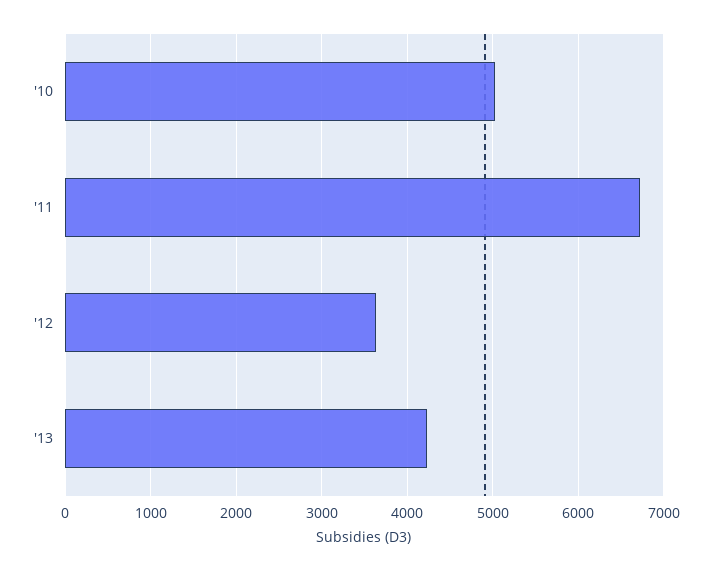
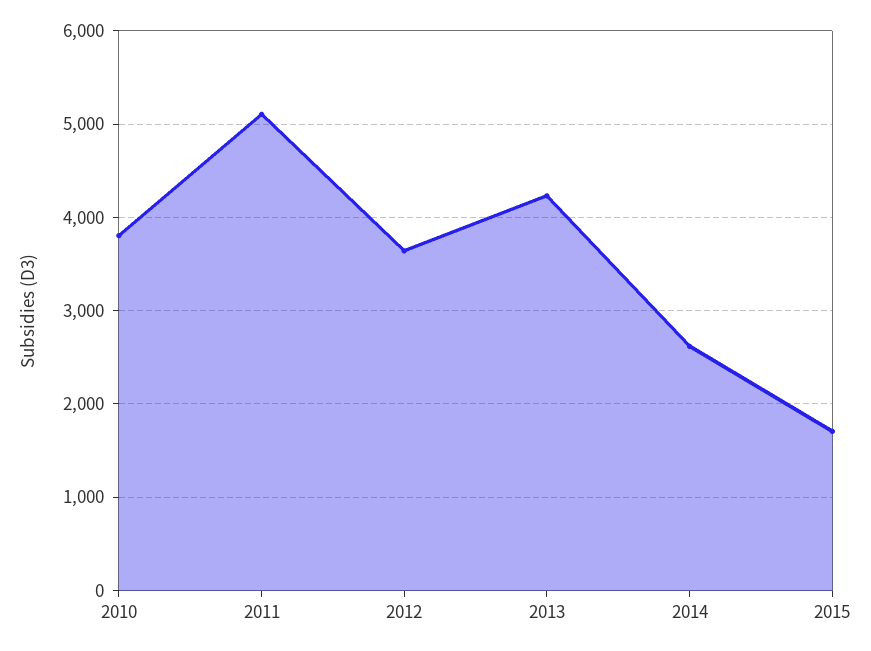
'10: 5000 -> 3800
'11: 6700 -> 5100
2014: none -> 2600
2015: none -> 1700

